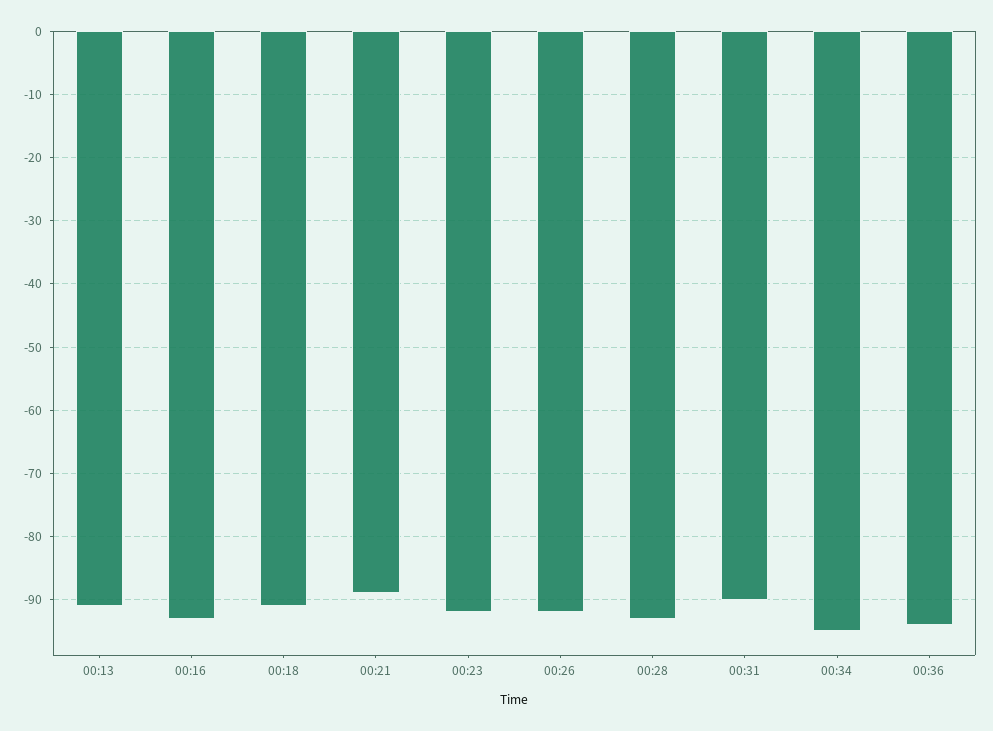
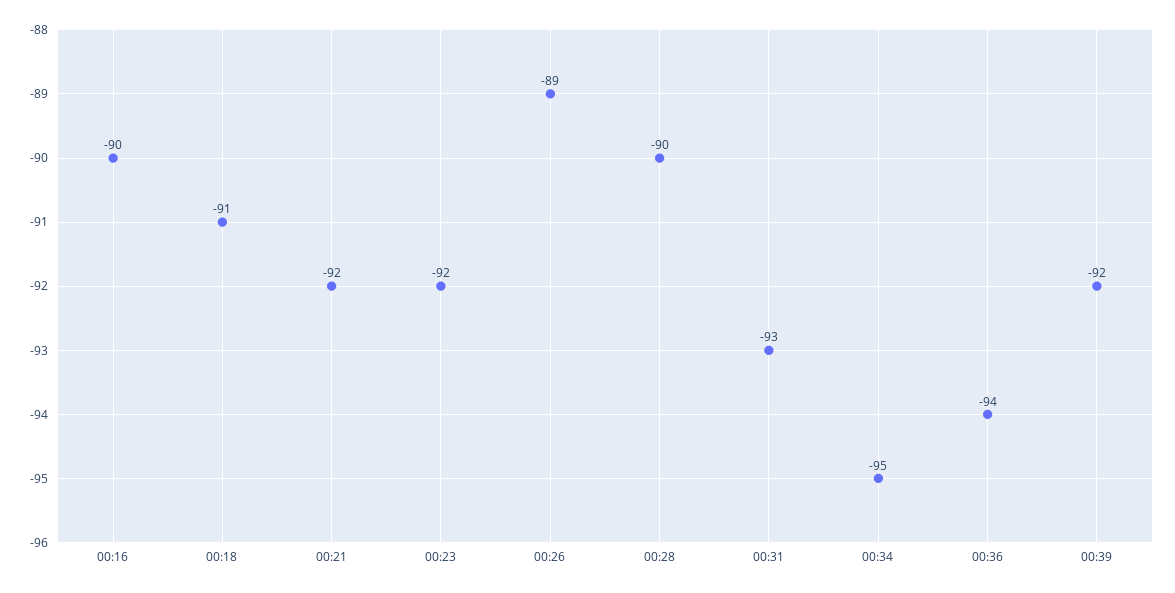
00:13: -91 -> none
00:16: -93 -> -90
00:21: -89 -> -92
00:26: -92 -> -89
00:28: -93 -> -90
00:31: -90 -> -93
00:39: none -> -92

